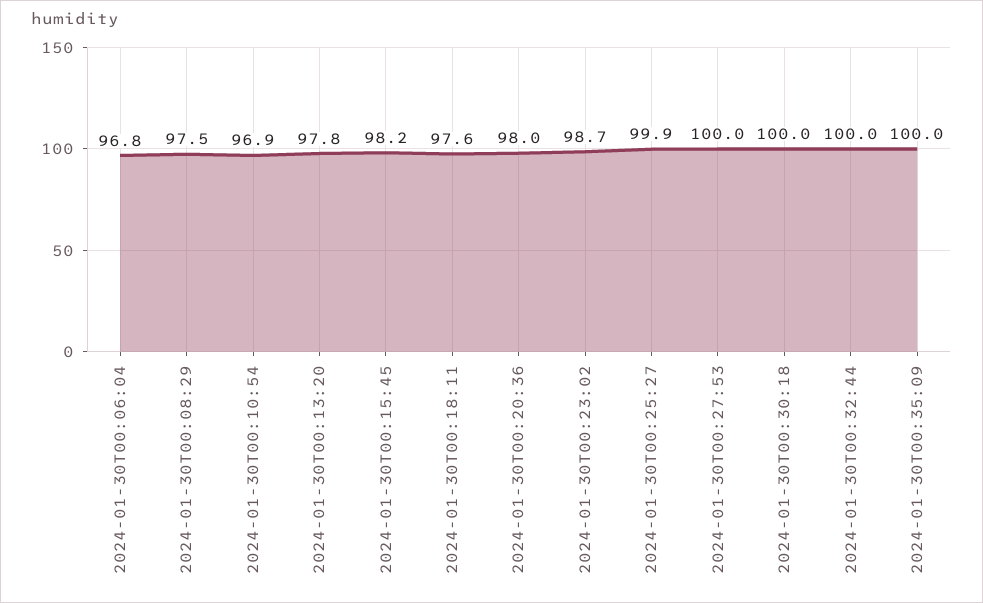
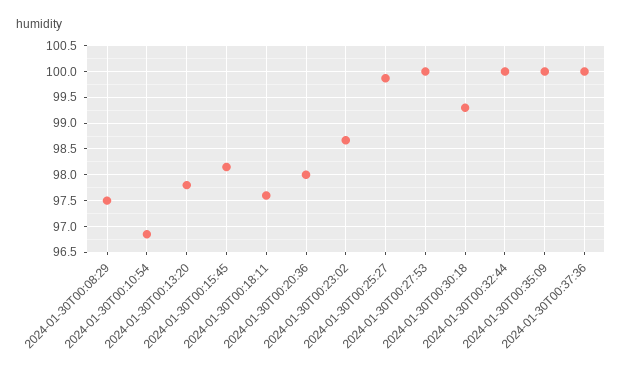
2024-01-30T00:06:04: 96.8 -> none
2024-01-30T00:30:18: 100 -> 99.25
2024-01-30T00:37:36: none -> 100

